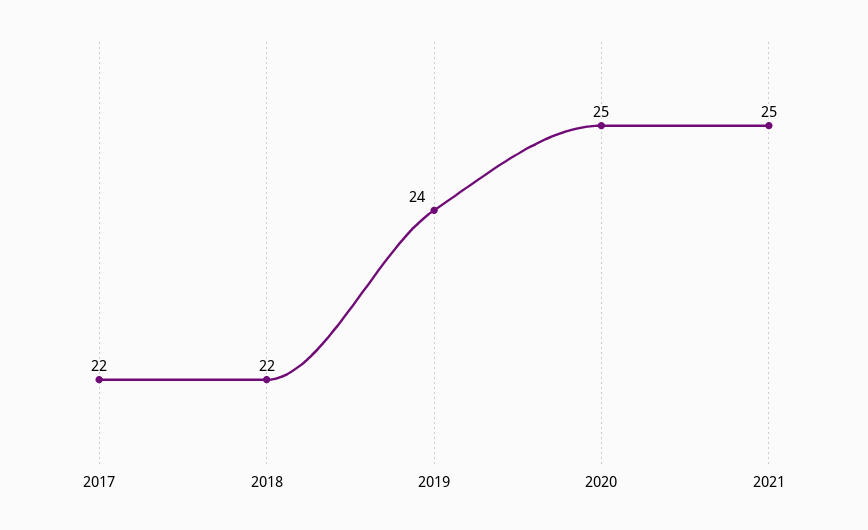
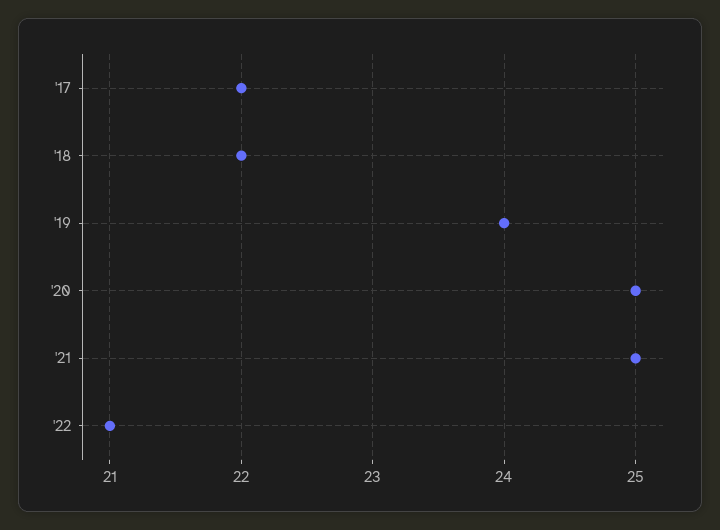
'22: none -> 21

